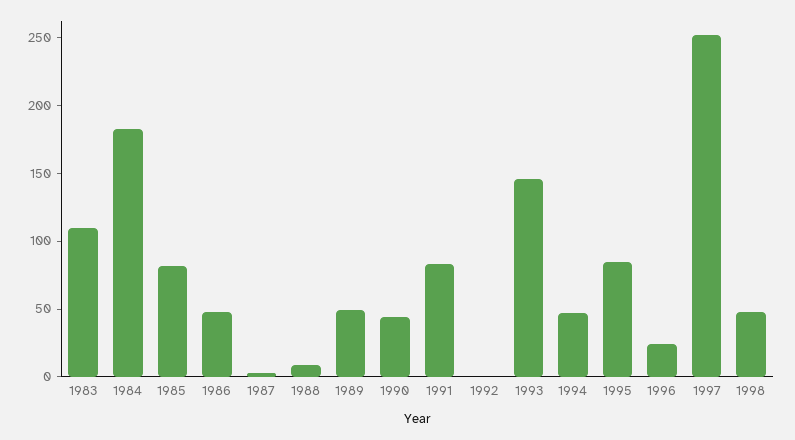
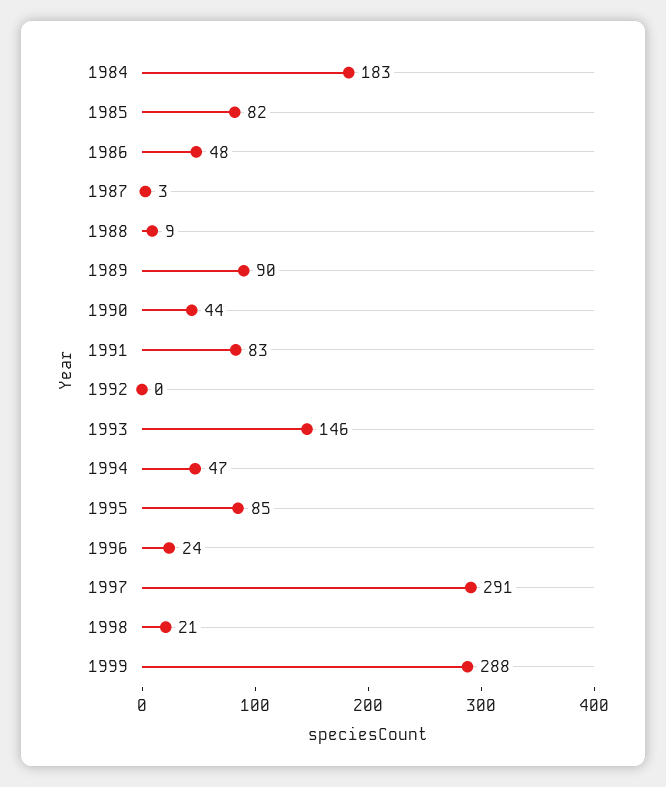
1983: 110 -> none
1989: 50 -> 90
1997: 250 -> 291
1998: 50 -> 21
1999: none -> 288

